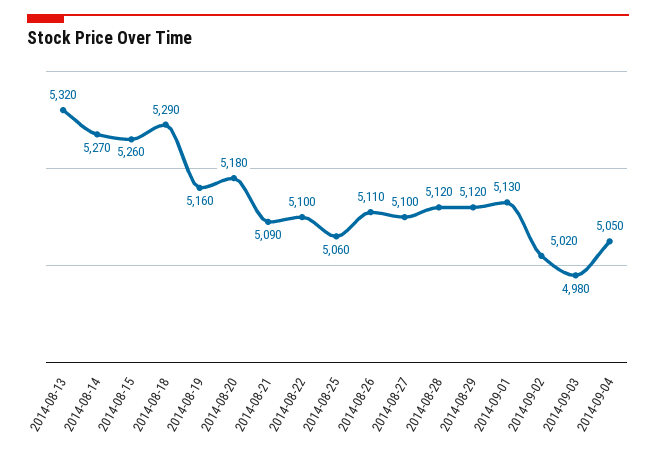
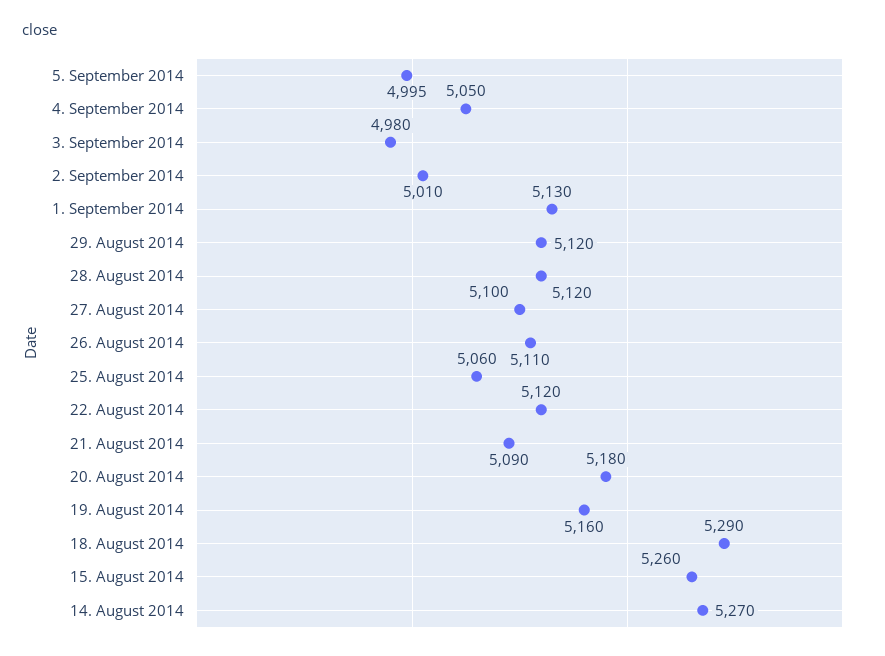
2014-08-13: 5320 -> none
2014-08-22: 5100 -> 5120
2014-09-02: 5020 -> 5010
5. September 2014: none -> 4995

